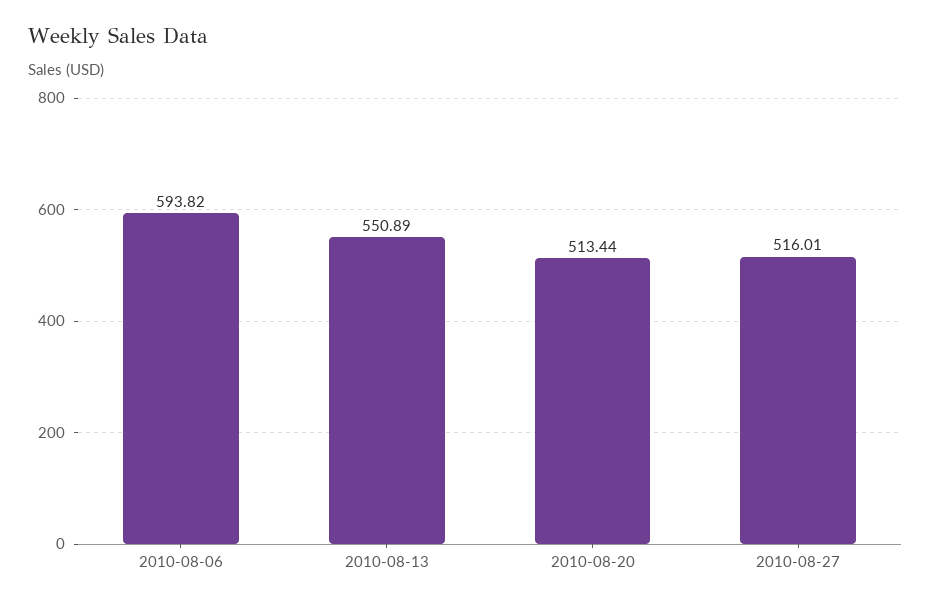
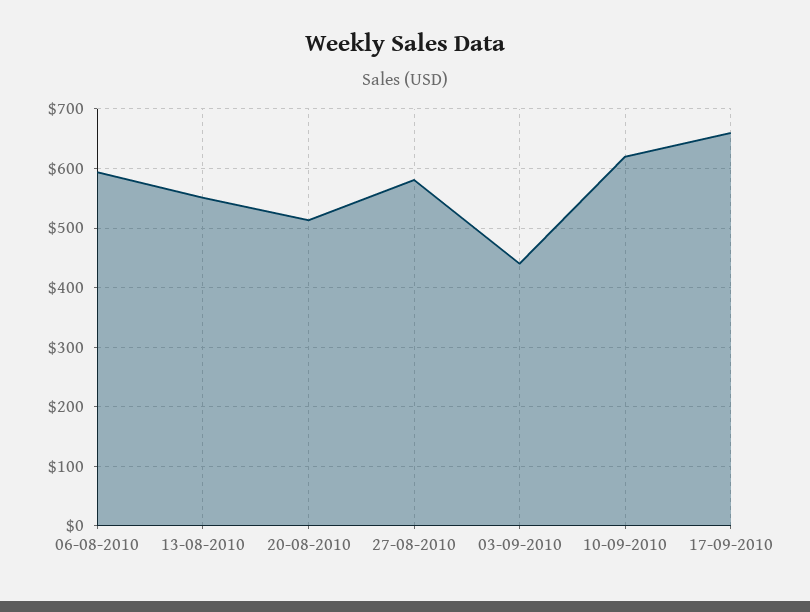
2010-08-27: 516.01 -> 580
03-09-2010: none -> 440
10-09-2010: none -> 620
17-09-2010: none -> 660

